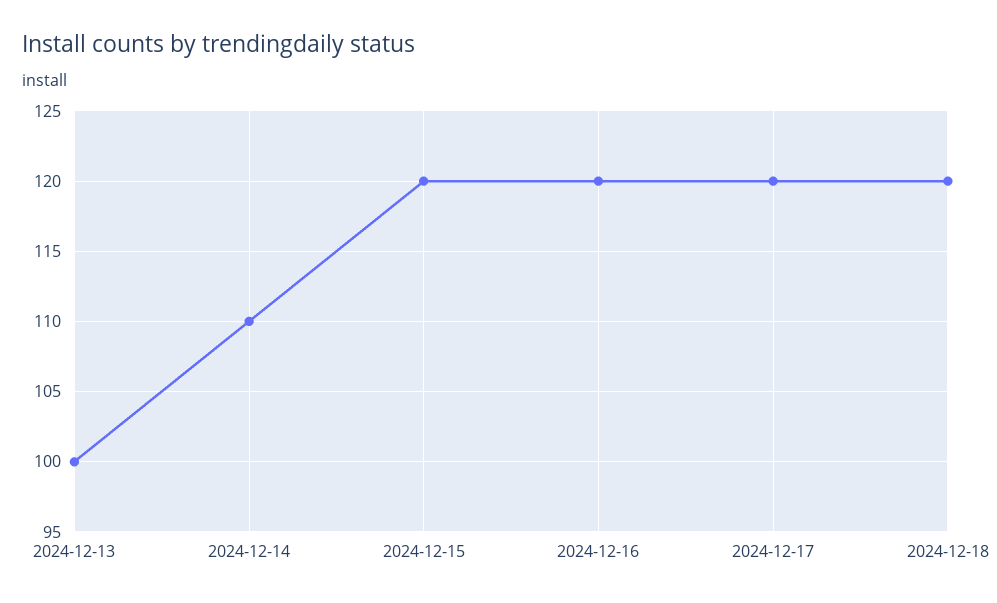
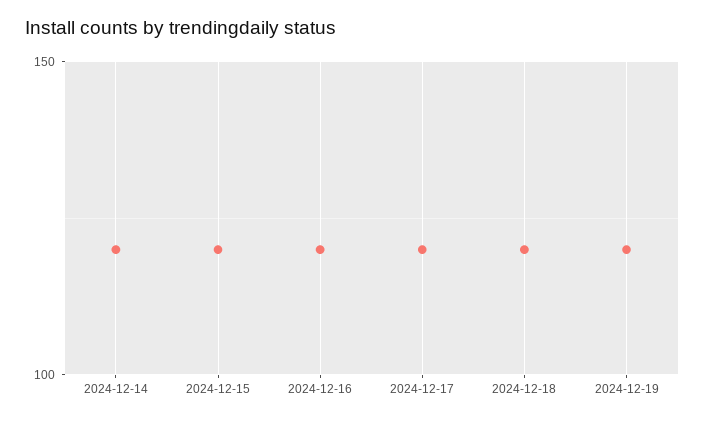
2024-12-13: 100 -> none
2024-12-14: 110 -> 120
2024-12-19: none -> 120

